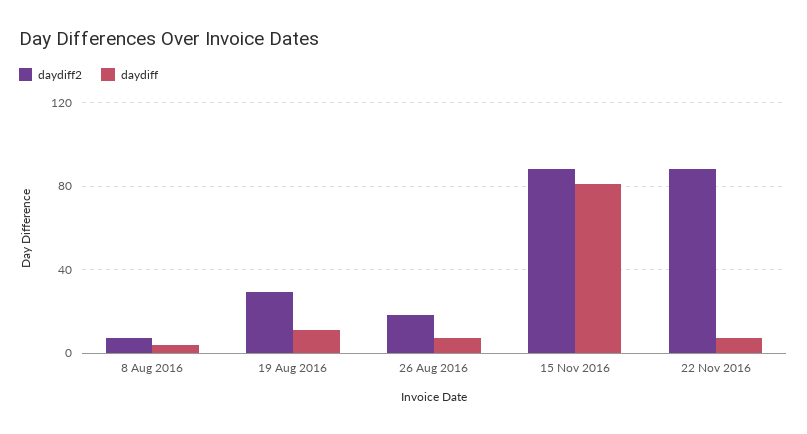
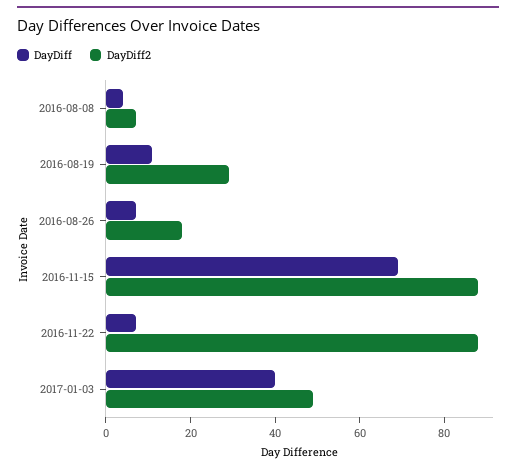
daydiff, 15 Nov 2016: 80 -> 70
daydiff, 2017-01-03: none -> 40
daydiff2, 2017-01-03: none -> 50

